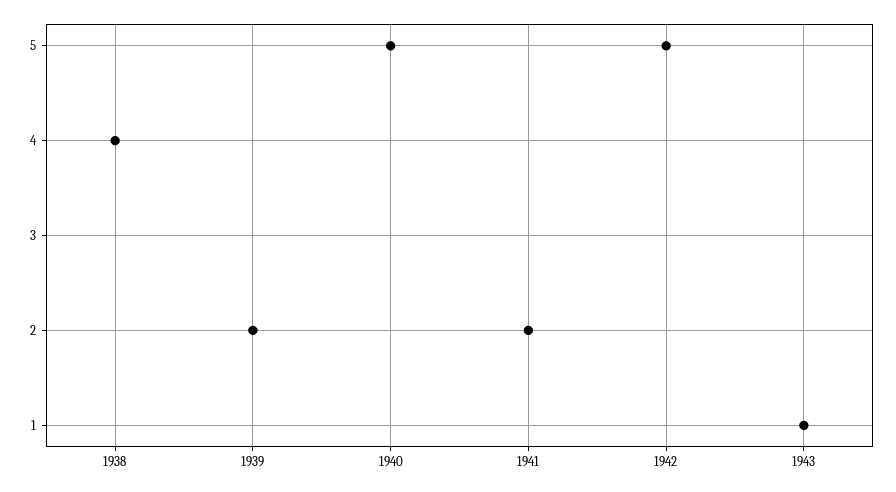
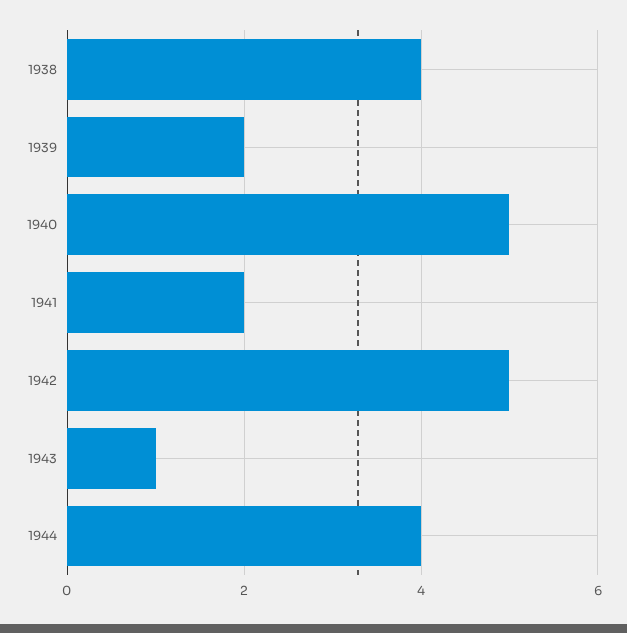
1944: none -> 4

